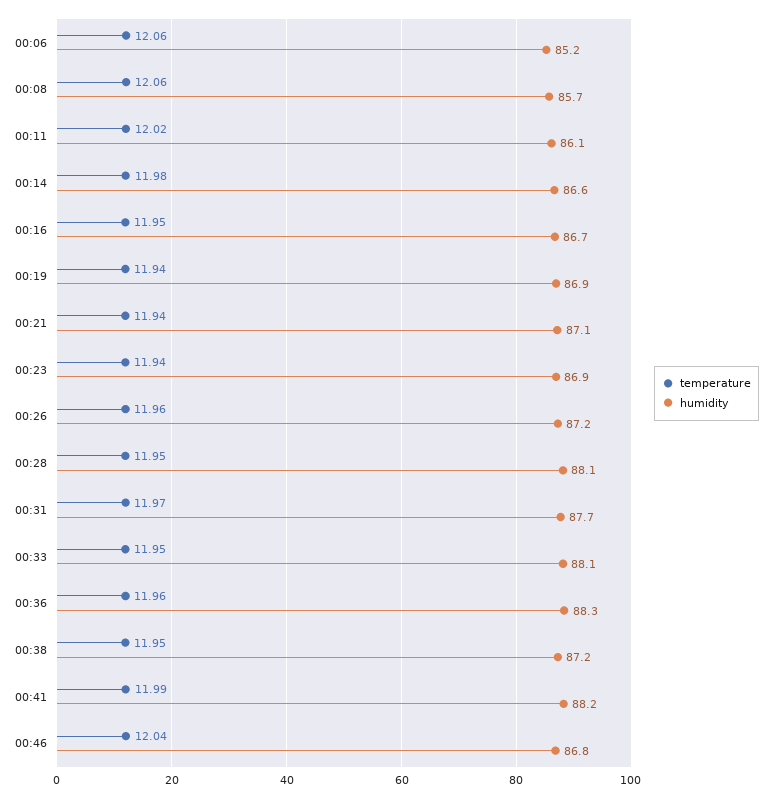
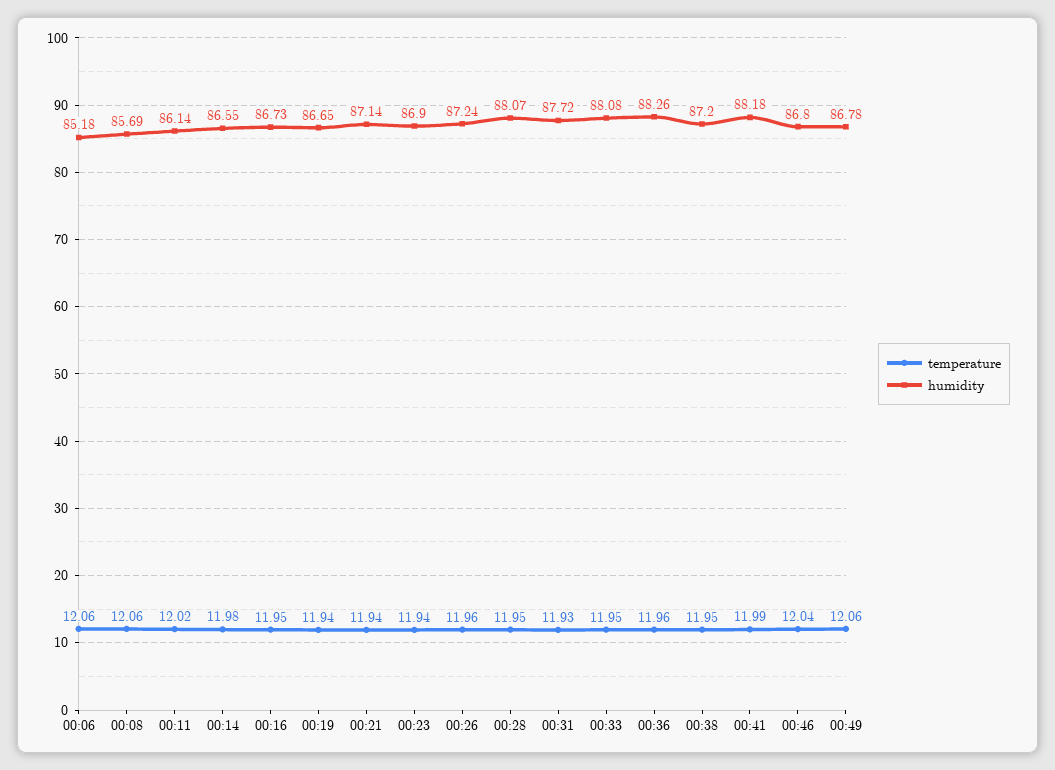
humidity, 00:19: 86.9 -> 86.65
temperature, 00:31: 11.97 -> 11.93
temperature, 00:49: none -> 12.06
humidity, 00:49: none -> 86.78

